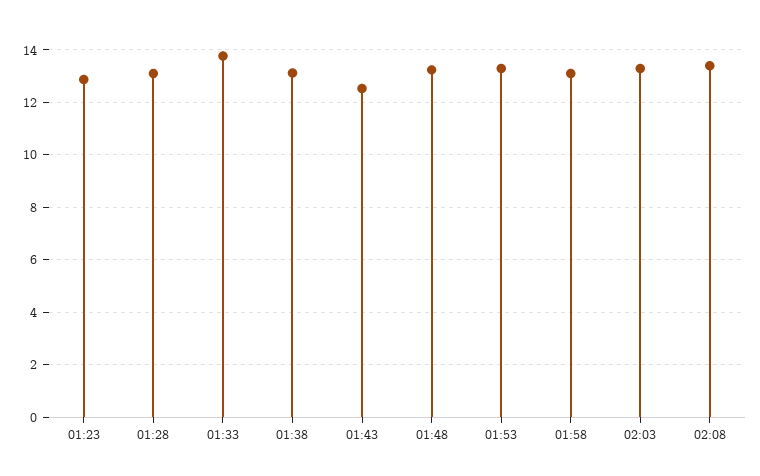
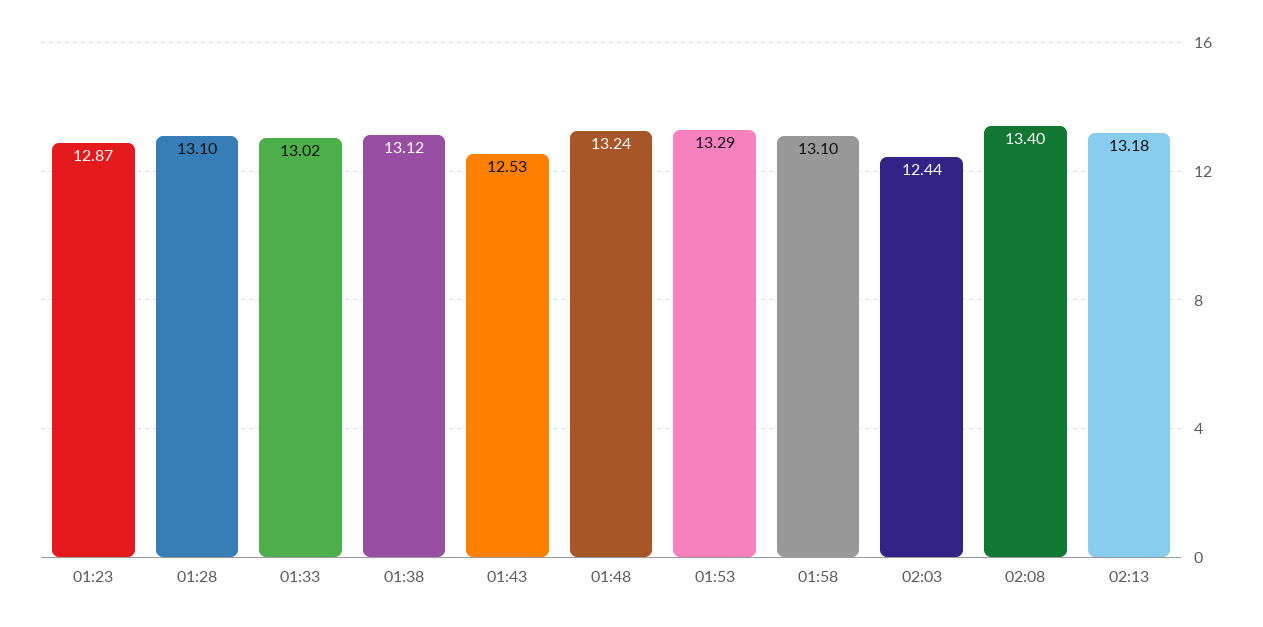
01:33: 13.75 -> 13.02
02:03: 13.25 -> 12.44
02:13: none -> 13.18

